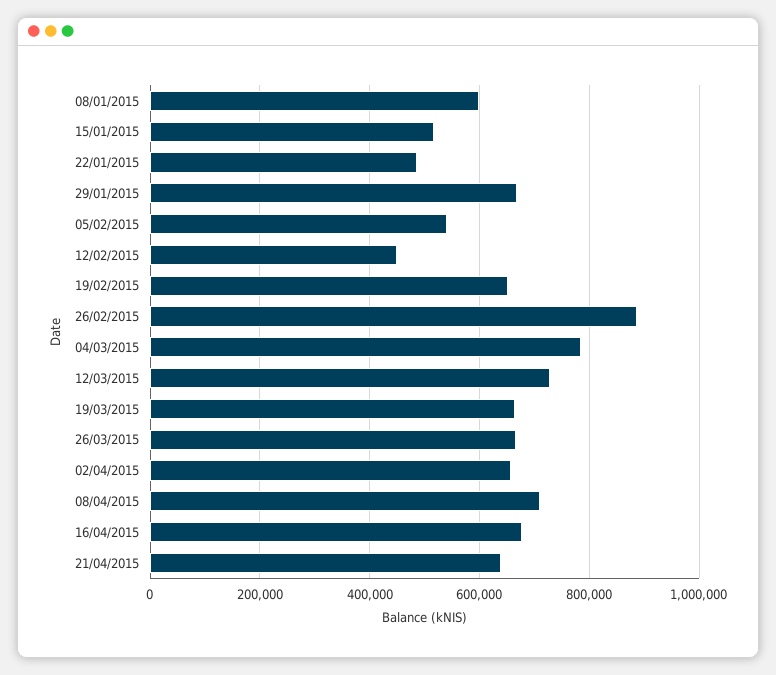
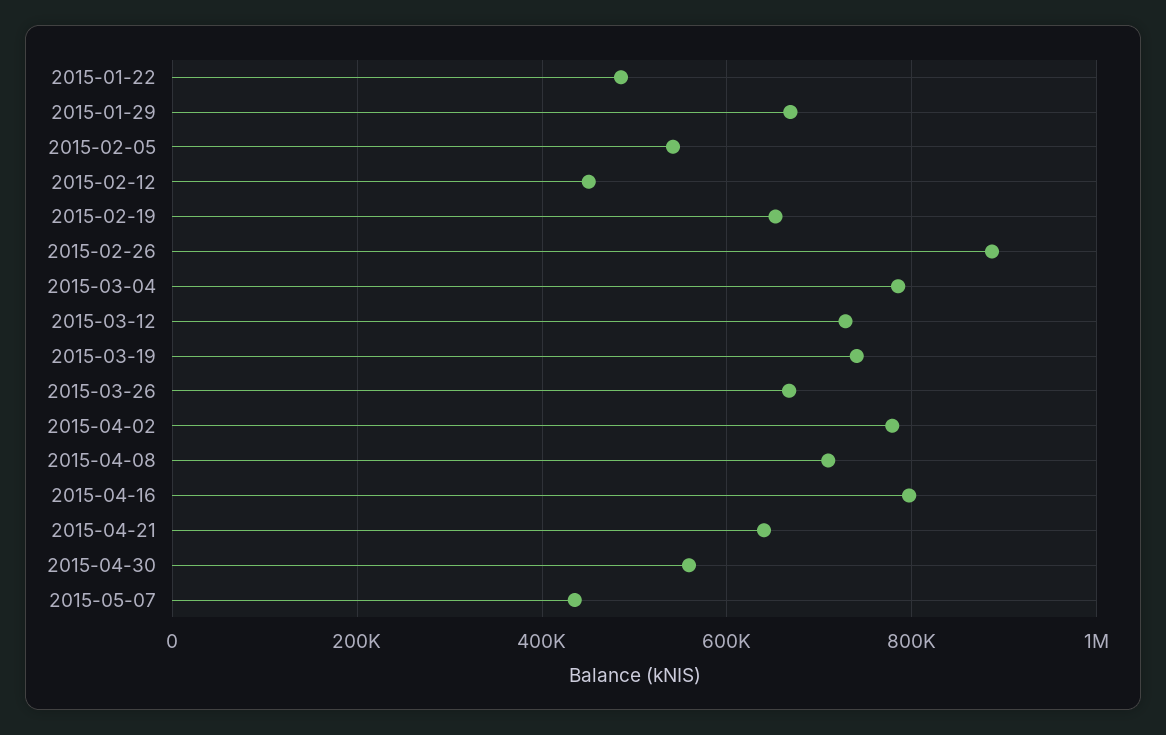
08/01/2015: 600000 -> none
15/01/2015: 520000 -> none
19/03/2015: 660000 -> 740000
02/04/2015: 660000 -> 780000
16/04/2015: 680000 -> 800000
2015-04-30: none -> 560000
2015-05-07: none -> 440000

